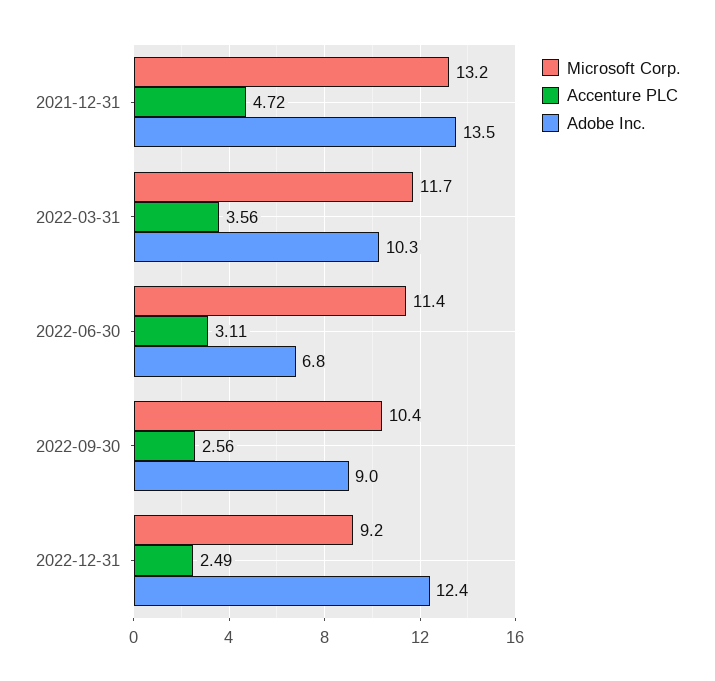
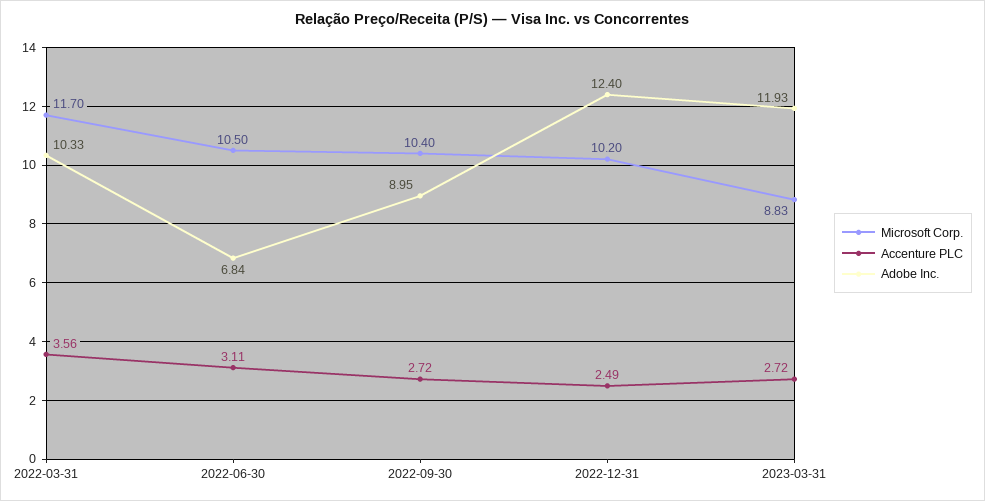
Microsoft Corp., 2021-12-31: 13.2 -> none
Accenture PLC, 2021-12-31: 4.72 -> none
Adobe Inc., 2021-12-31: 13.5 -> none
Microsoft Corp., 2022-06-30: 11.4 -> 10.5
Accenture PLC, 2022-09-30: 2.56 -> 2.72
Microsoft Corp., 2022-12-31: 9.2 -> 10.2
Microsoft Corp., 2023-03-31: none -> 8.83
Accenture PLC, 2023-03-31: none -> 2.72
Adobe Inc., 2023-03-31: none -> 11.93

